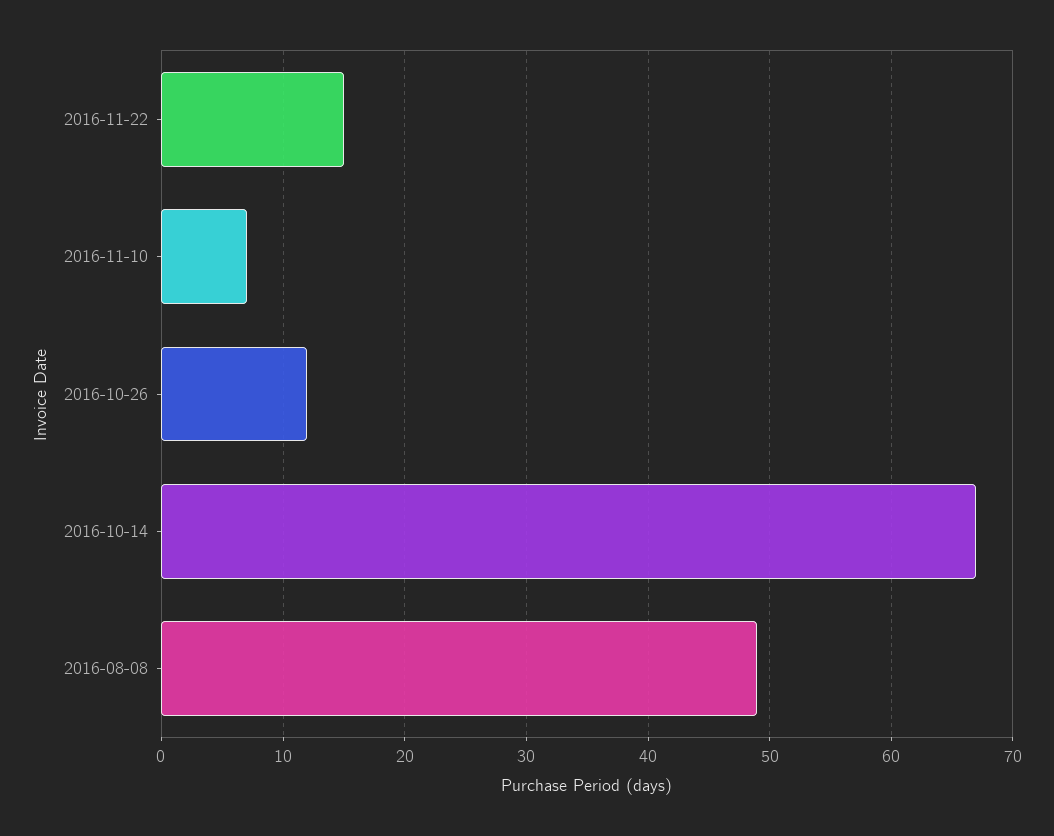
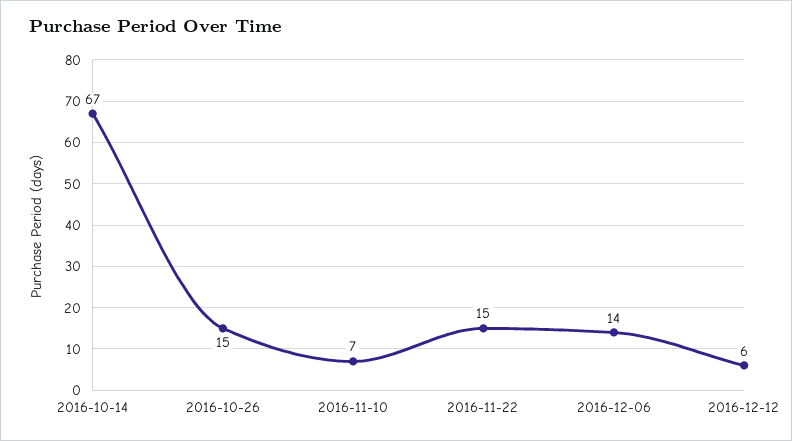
2016-10-26: 12 -> 15
2016-08-08: 49 -> none
2016-12-06: none -> 14
2016-12-12: none -> 6

